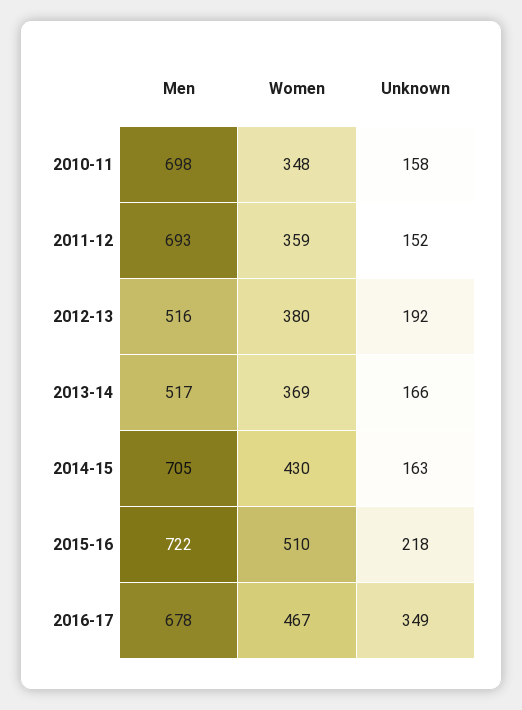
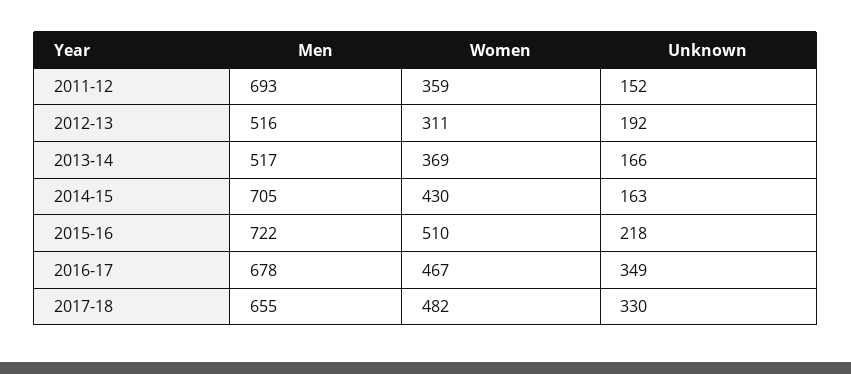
Men, 2010-11: 698 -> none
Women, 2010-11: 348 -> none
Unknown, 2010-11: 158 -> none
Women, 2012-13: 380 -> 311
Men, 2017-18: none -> 655
Women, 2017-18: none -> 482
Unknown, 2017-18: none -> 330

